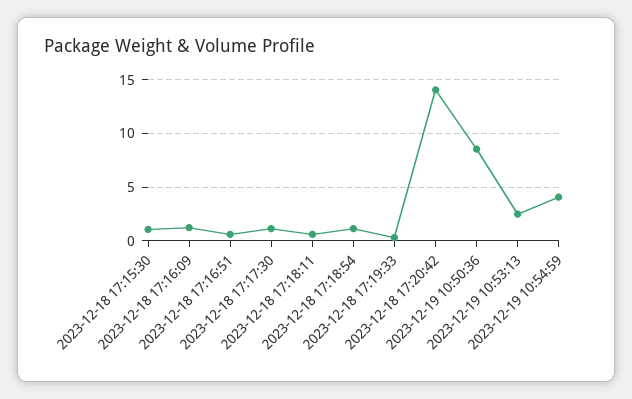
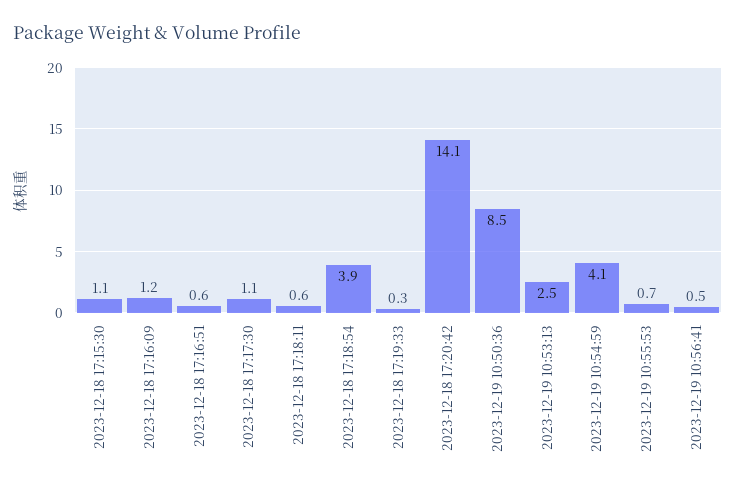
2023-12-18 17:18:54: 1 -> 3.9
2023-12-19 10:55:53: none -> 0.7
2023-12-19 10:56:41: none -> 0.5

